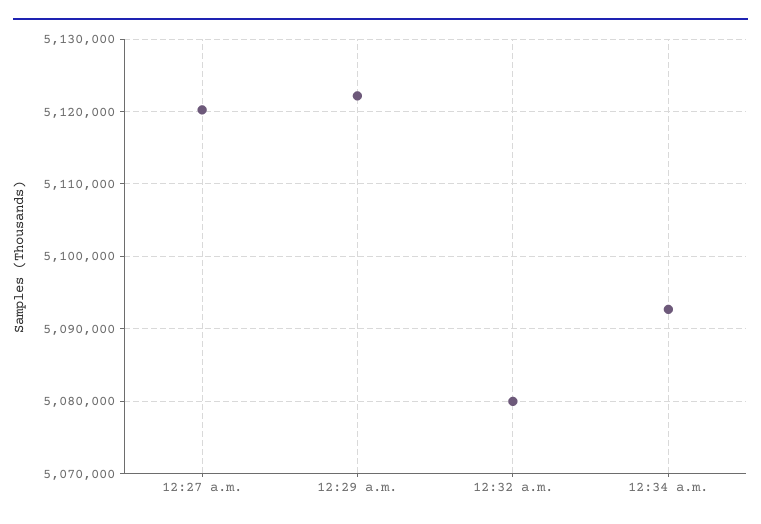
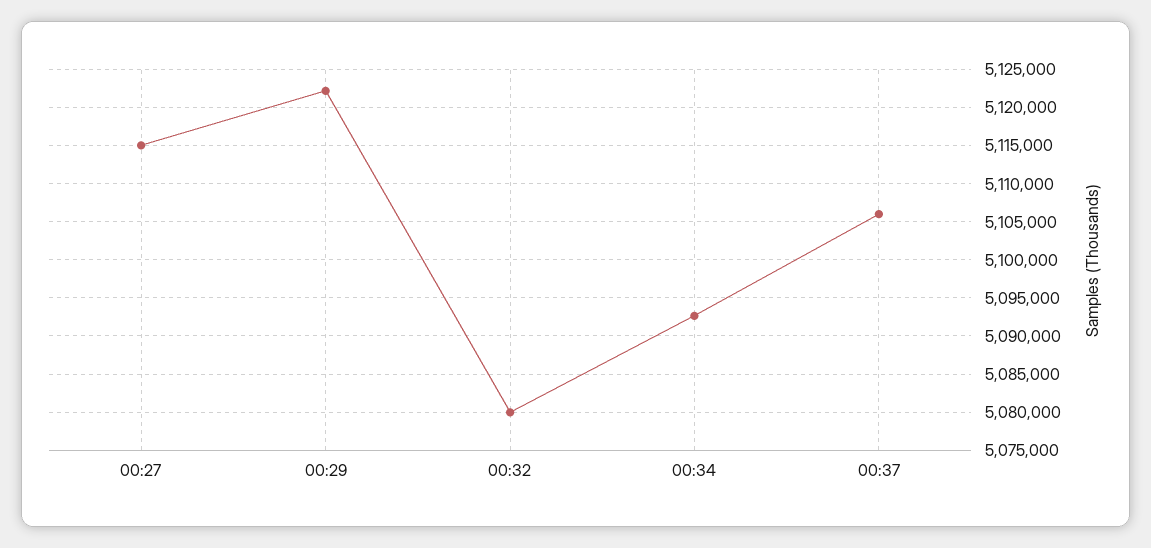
12:27 a.m.: 5120000 -> 5115000
00:37: none -> 5106000

